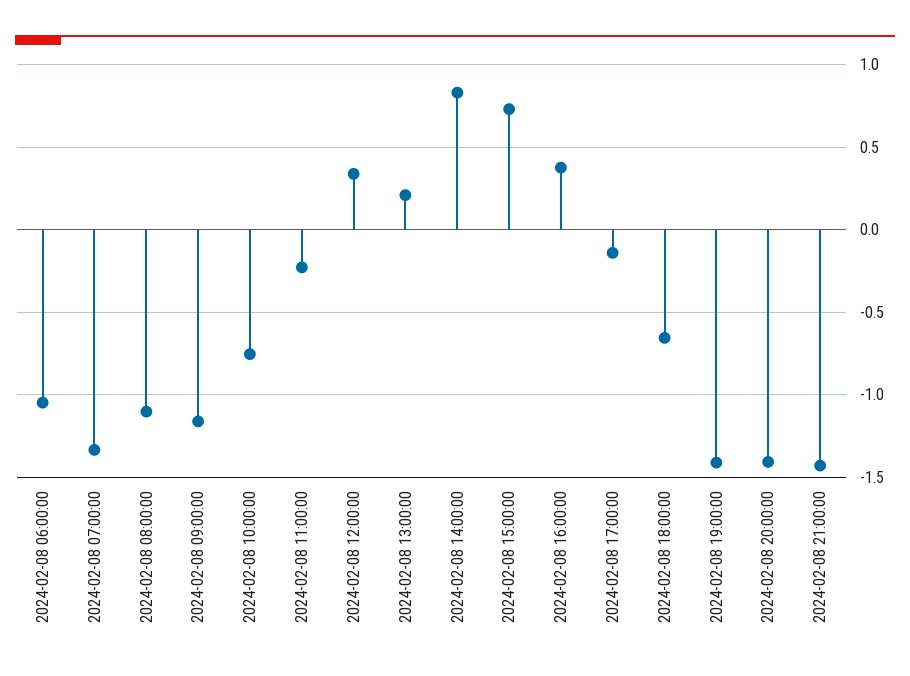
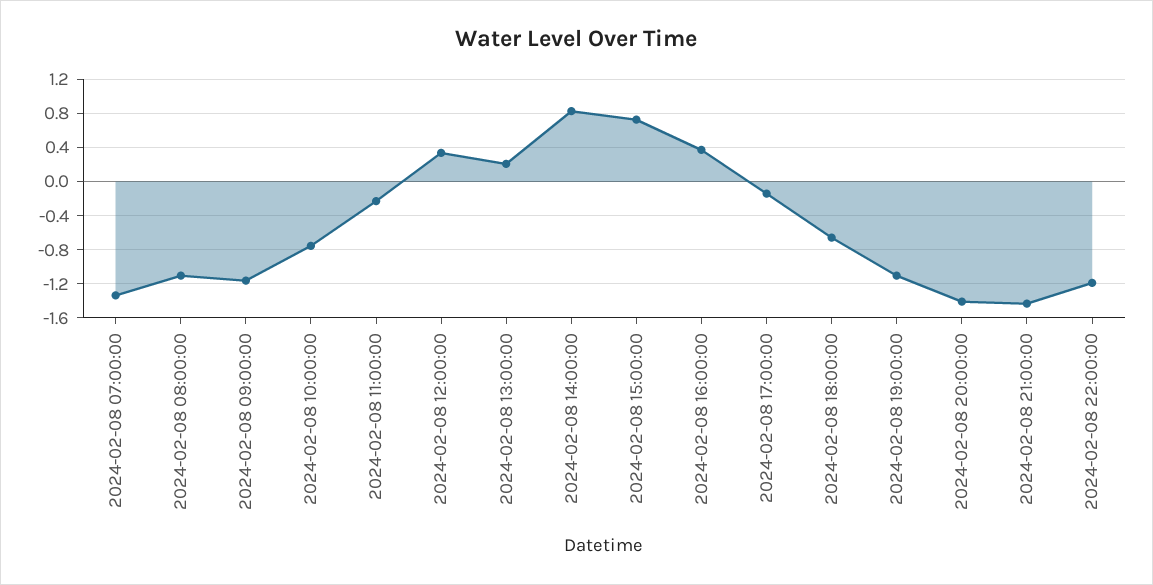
2024-02-08 06:00:00: -1.05 -> none
2024-02-08 19:00:00: -1.4 -> -1.1
2024-02-08 22:00:00: none -> -1.2

